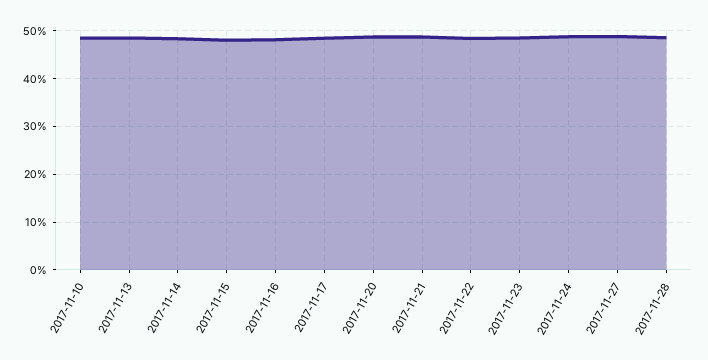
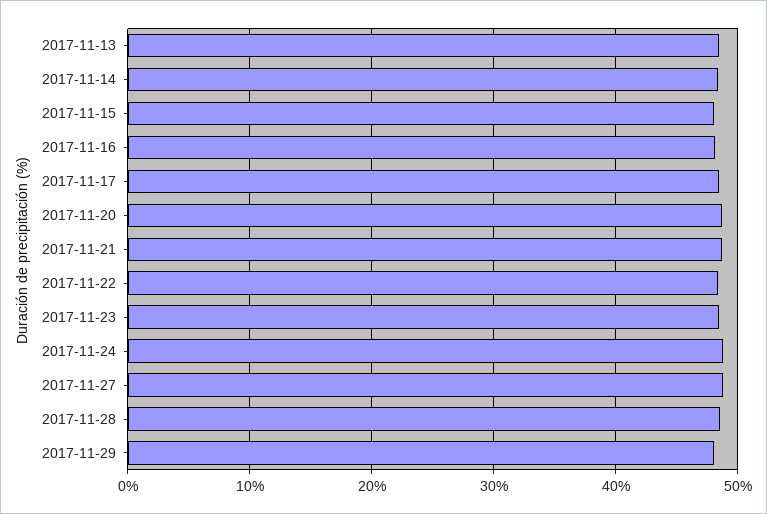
2017-11-10: 48 -> none
2017-11-29: none -> 48

